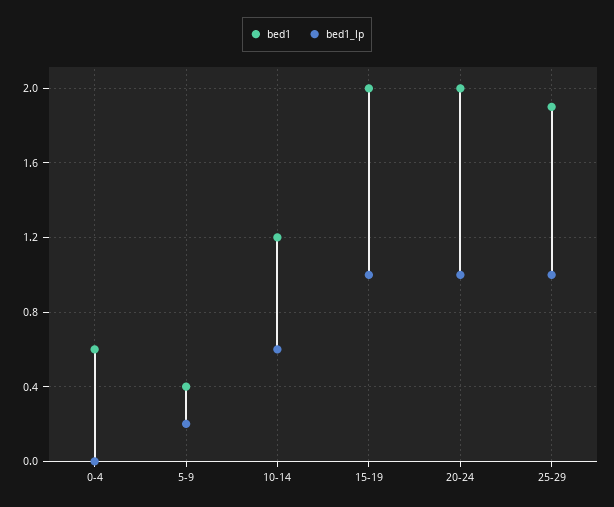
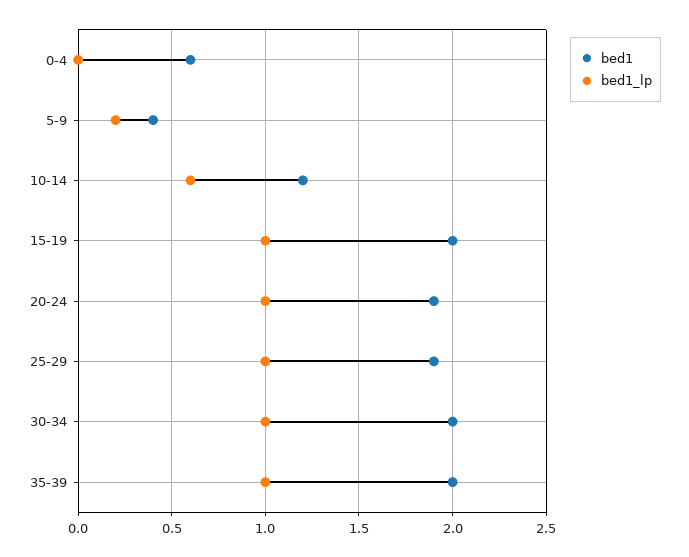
bed1, 20-24: 2 -> 1.9
bed1, 30-34: none -> 2
bed1_lp, 30-34: none -> 1
bed1, 35-39: none -> 2
bed1_lp, 35-39: none -> 1

